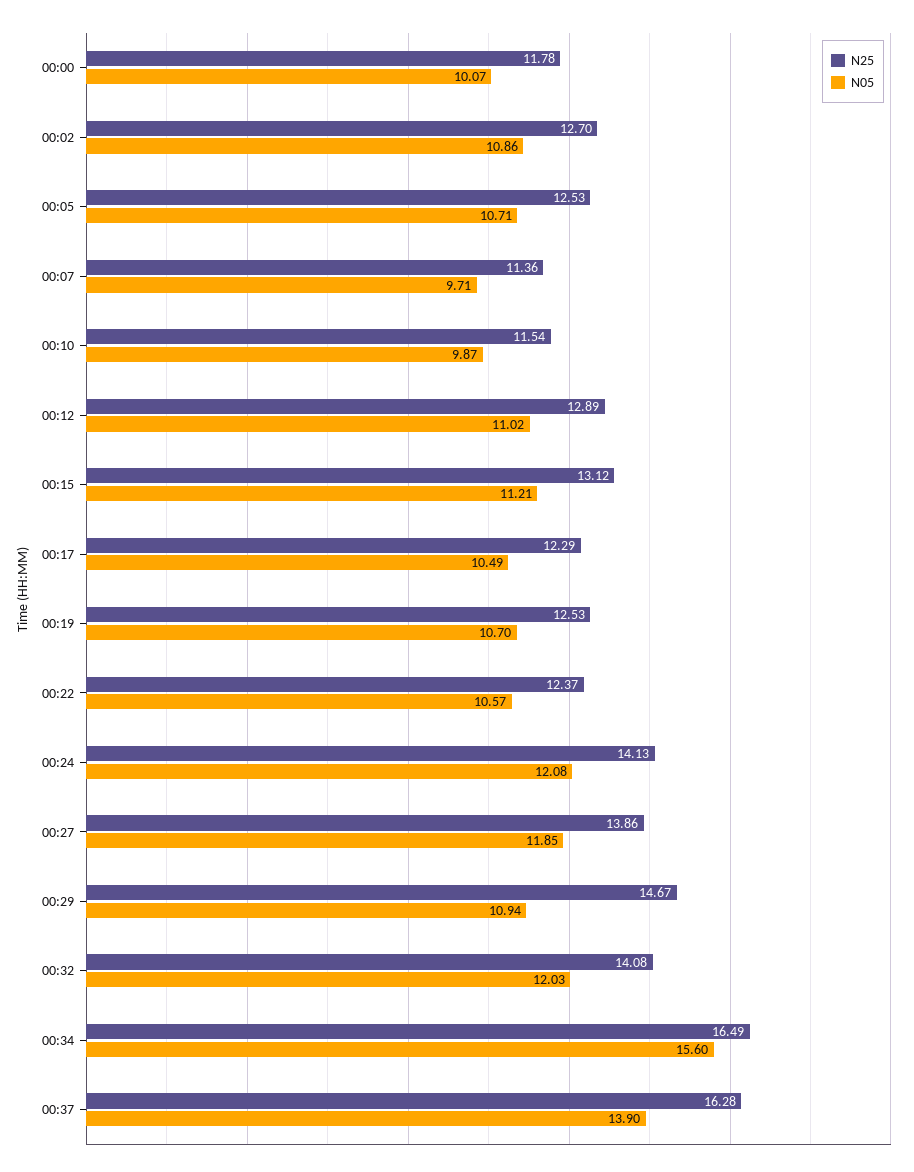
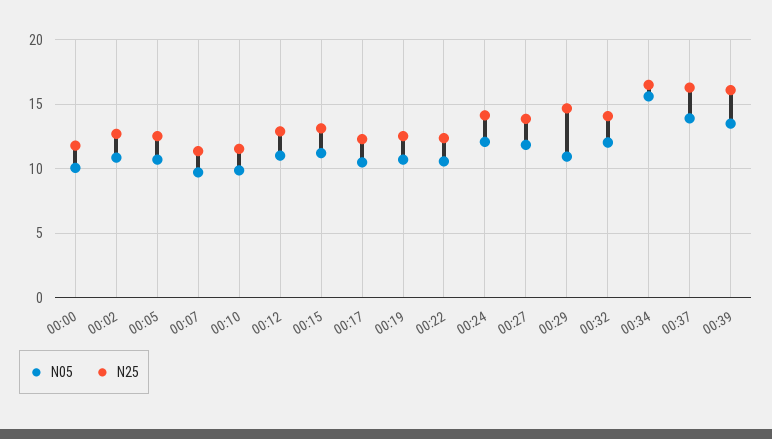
N05, 00:39: none -> 13.5
N25, 00:39: none -> 16

